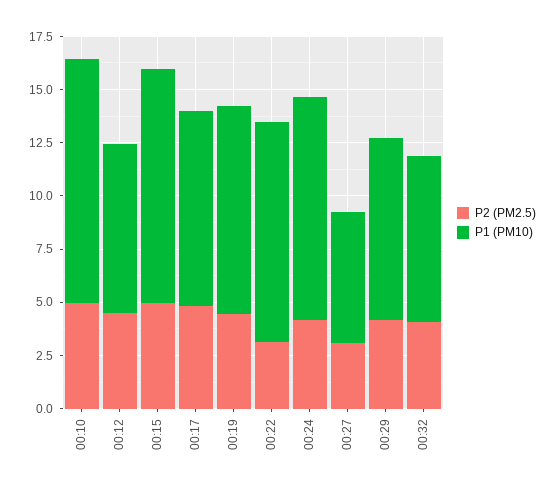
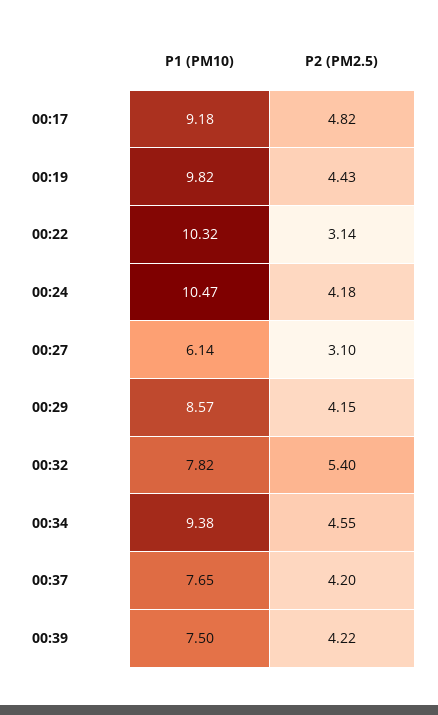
P2 (PM2.5), 00:10: 5 -> none
P1 (PM10), 00:10: 11.5 -> none
P2 (PM2.5), 00:12: 4.5 -> none
P1 (PM10), 00:12: 8 -> none
P2 (PM2.5), 00:15: 5 -> none
P1 (PM10), 00:15: 11 -> none
P2 (PM2.5), 00:32: 4 -> 5.4
P1 (PM10), 00:34: none -> 9.38
P2 (PM2.5), 00:34: none -> 4.55
P1 (PM10), 00:37: none -> 7.65
P2 (PM2.5), 00:37: none -> 4.2
P1 (PM10), 00:39: none -> 7.5
P2 (PM2.5), 00:39: none -> 4.22

